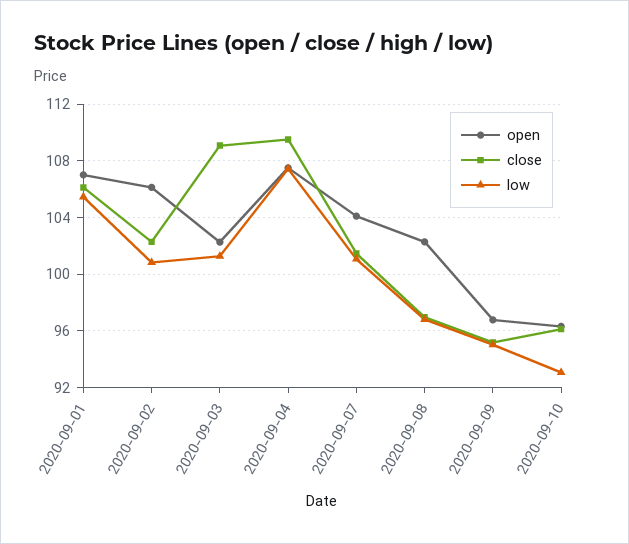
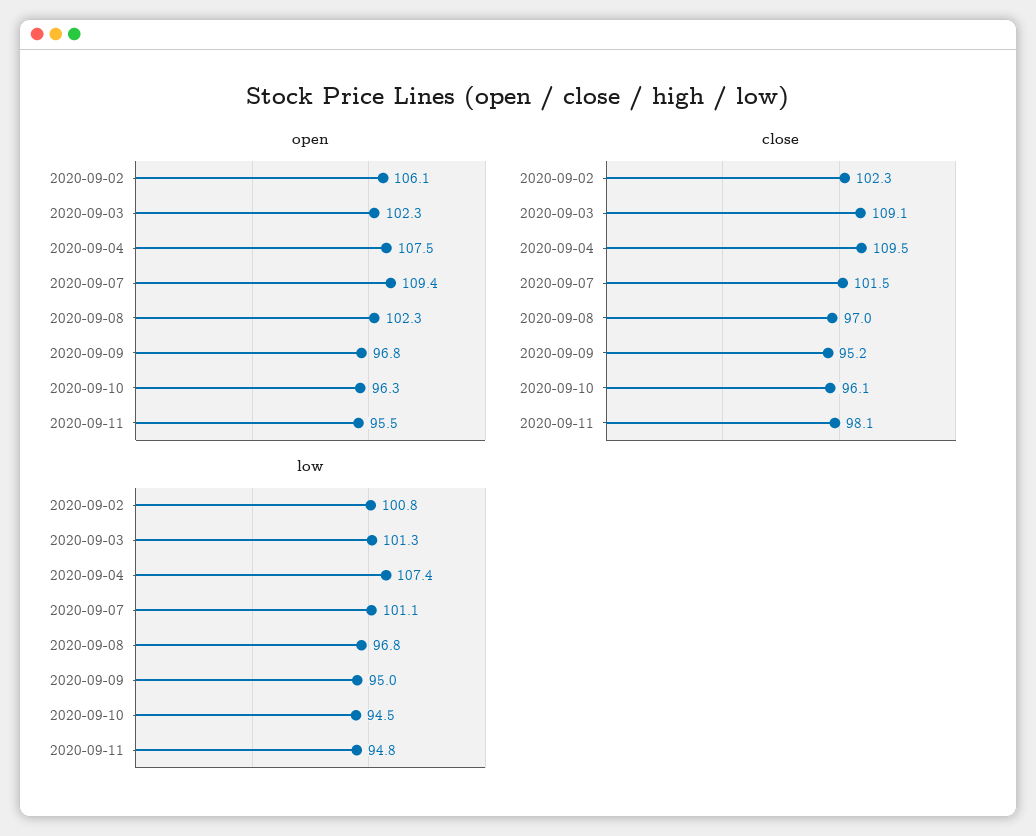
open, 2020-09-01: 107 -> none
close, 2020-09-01: 106 -> none
low, 2020-09-01: 105.5 -> none
open, 2020-09-07: 104 -> 109.4
low, 2020-09-10: 93 -> 94.5
open, 2020-09-11: none -> 95.5
close, 2020-09-11: none -> 98.1
low, 2020-09-11: none -> 94.8

